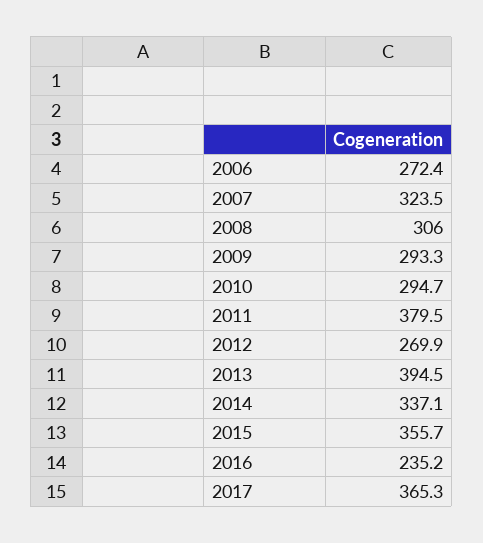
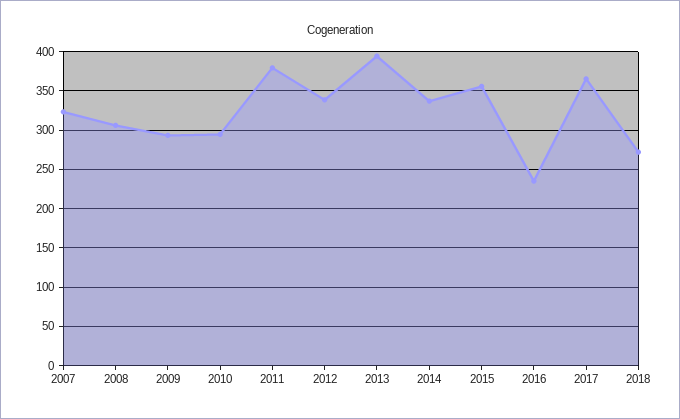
2006: 272.4 -> none
2012: 269.9 -> 340
2018: none -> 270

